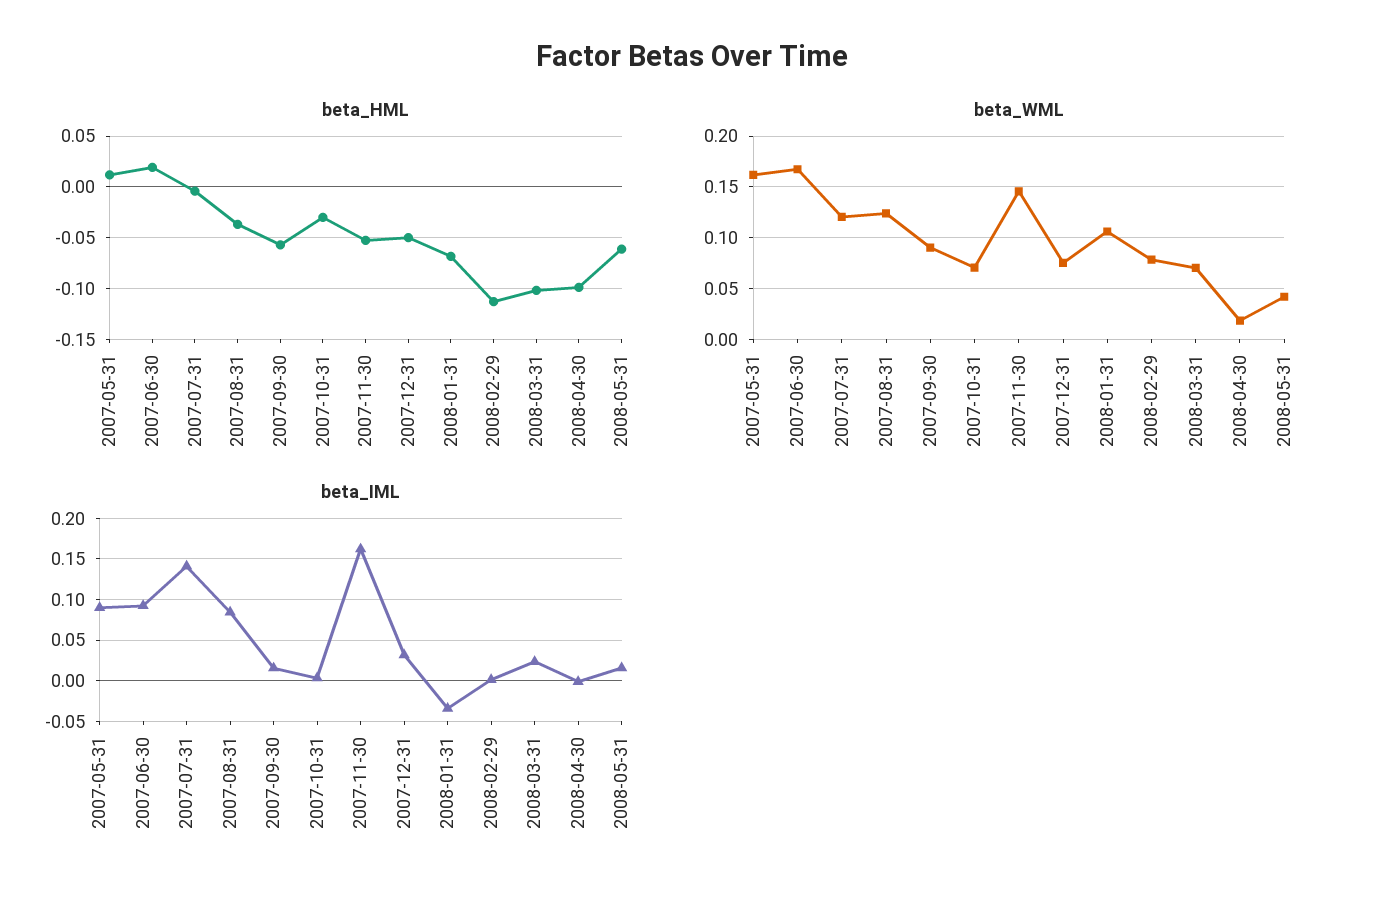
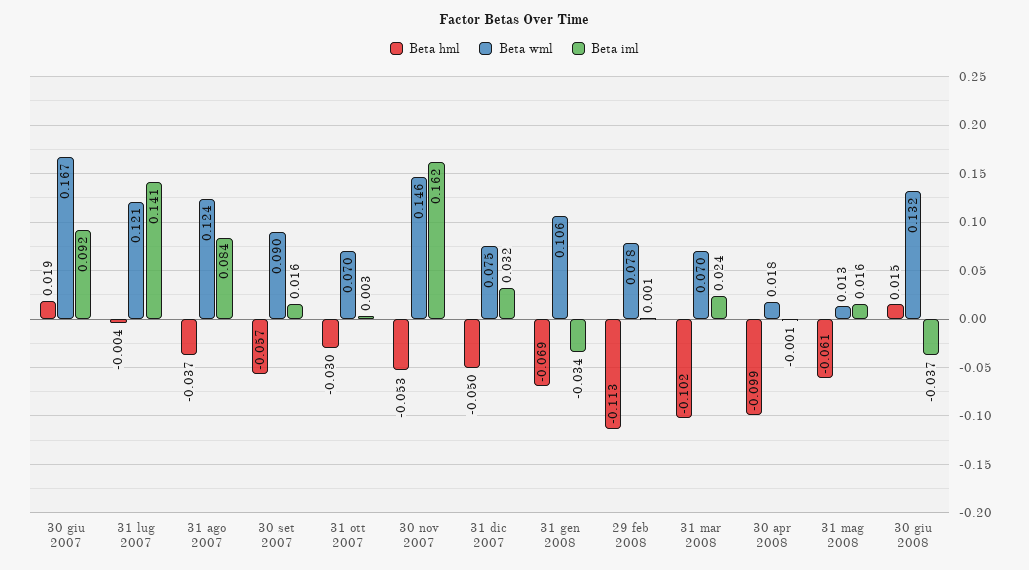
beta_HML, 2007-05-31: 0.01 -> none
beta_WML, 2007-05-31: 0.16 -> none
beta_WML, 2008-05-31: 0.04 -> 0.013
beta_IML, 2007-05-31: 0.09 -> none
beta_HML, 30 giu 2008: none -> 0.015
beta_WML, 30 giu 2008: none -> 0.132
beta_IML, 30 giu 2008: none -> -0.037

